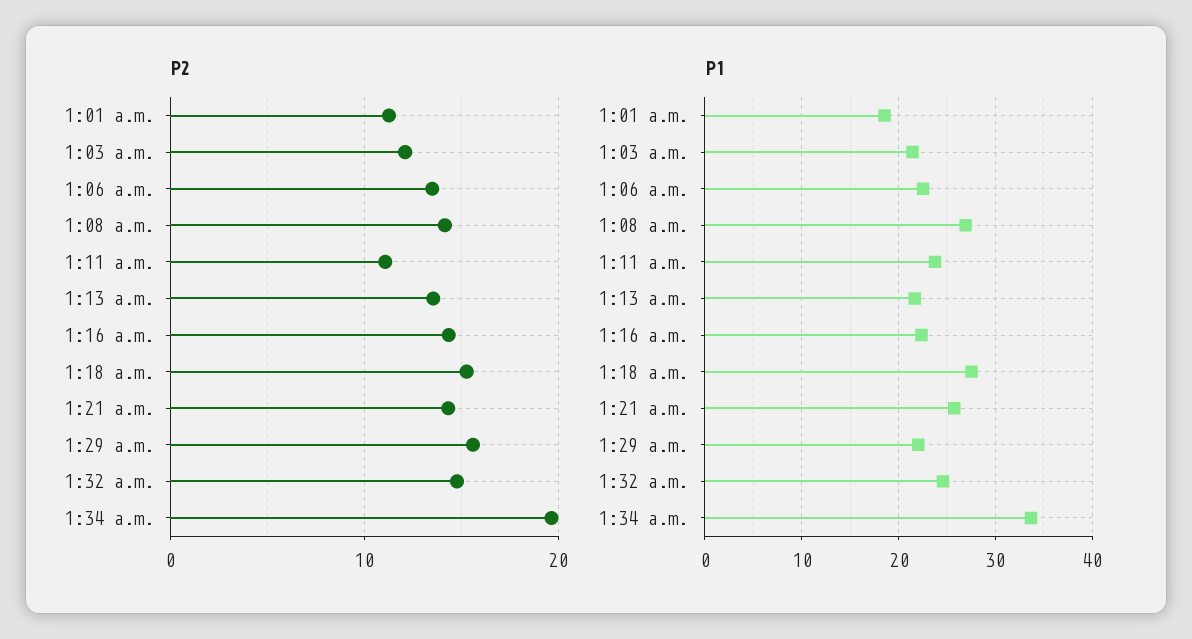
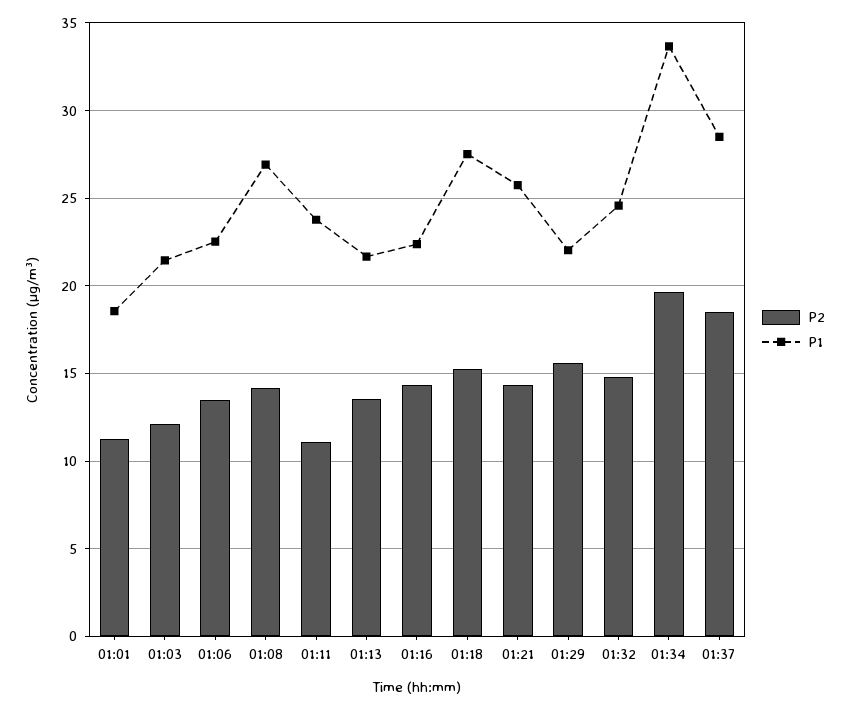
P2, 01:37: none -> 18.5
P1, 01:37: none -> 28.5

